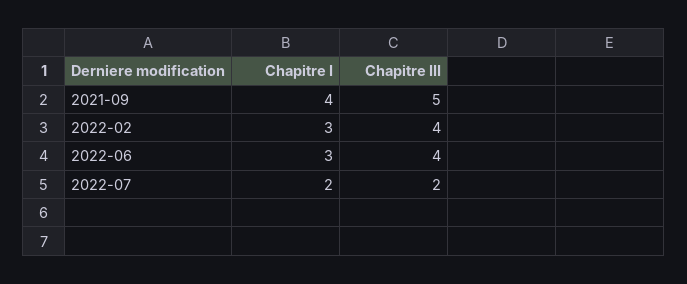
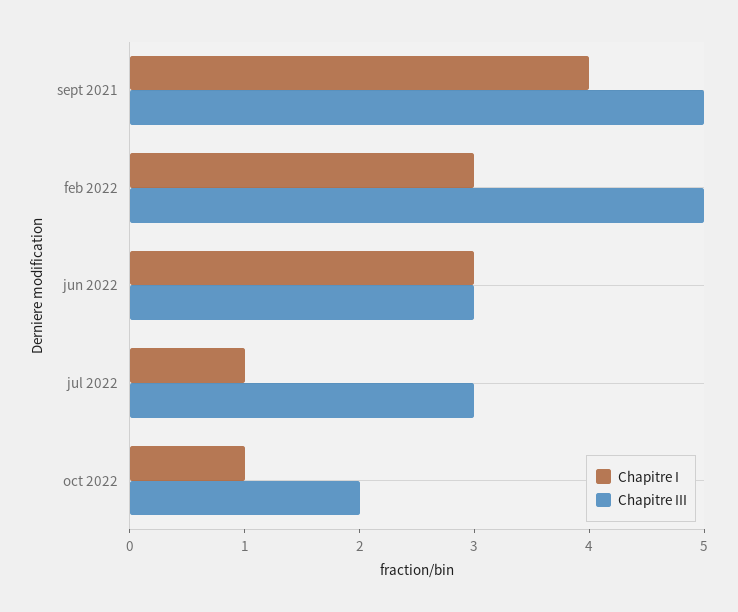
Chapitre III, 2022-02: 4 -> 5
Chapitre III, 2022-06: 4 -> 3
Chapitre I, 2022-07: 2 -> 1
Chapitre III, 2022-07: 2 -> 3
Chapitre I, oct 2022: none -> 1
Chapitre III, oct 2022: none -> 2

